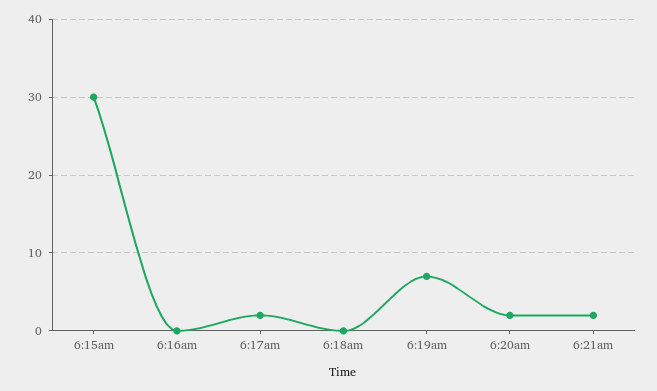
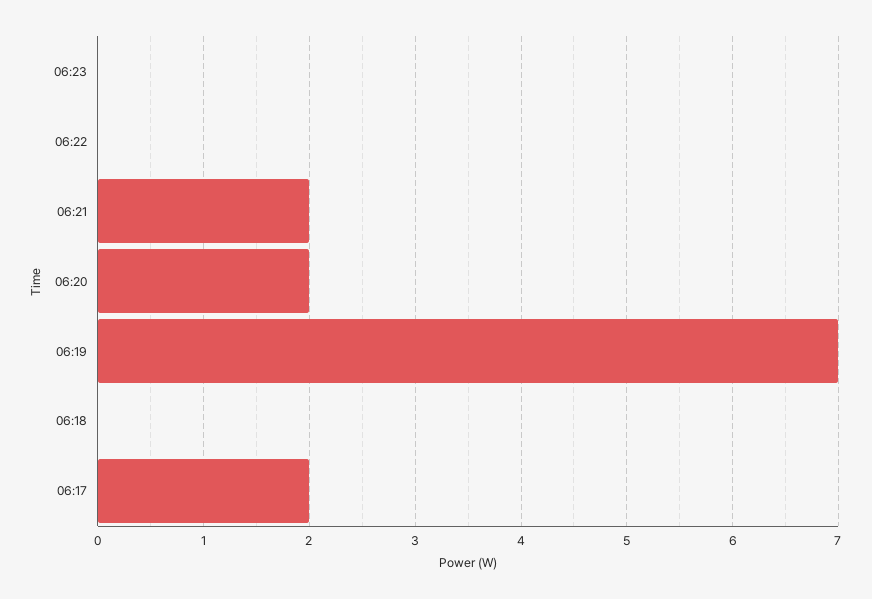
6:15am: 30 -> none
6:16am: 0 -> none
06:23: none -> 0
06:22: none -> 0

